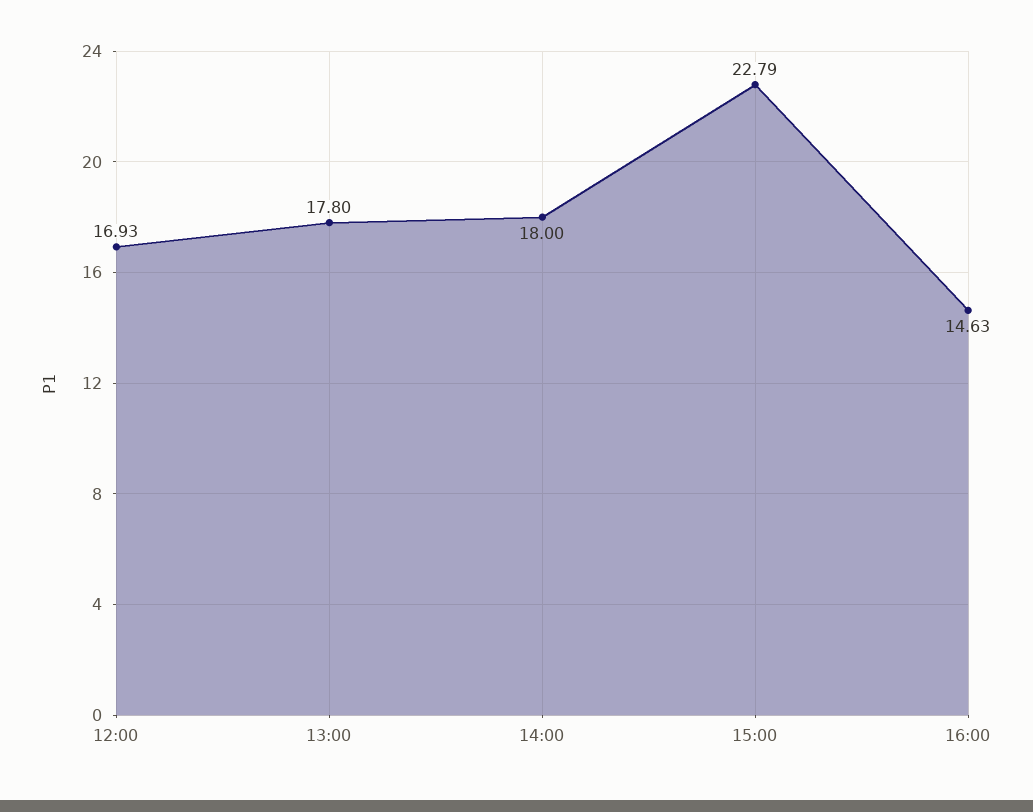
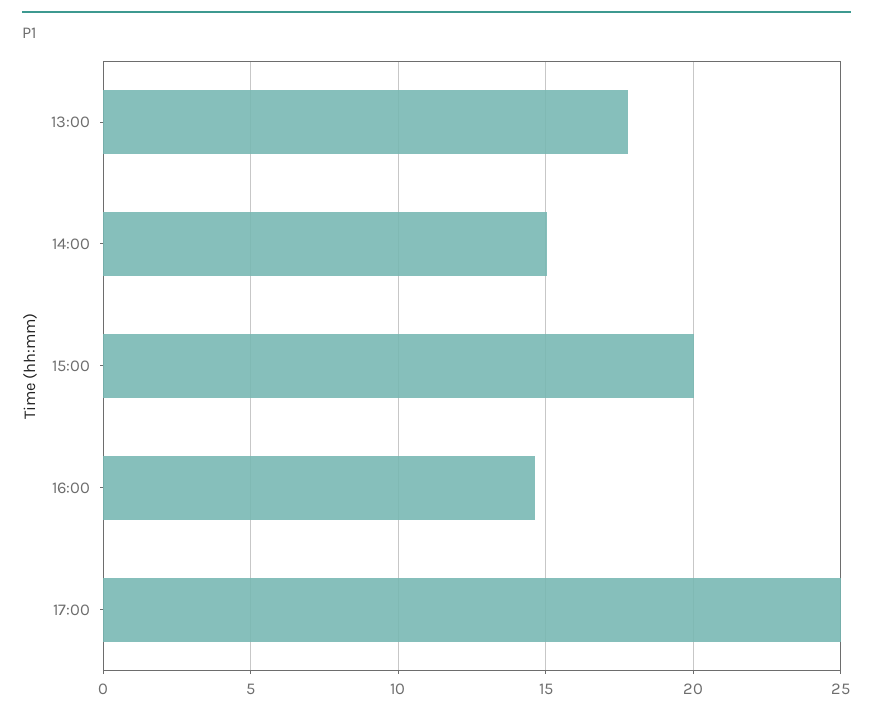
12:00: 16.93 -> none
14:00: 18 -> 15
15:00: 22.79 -> 20
17:00: none -> 25

